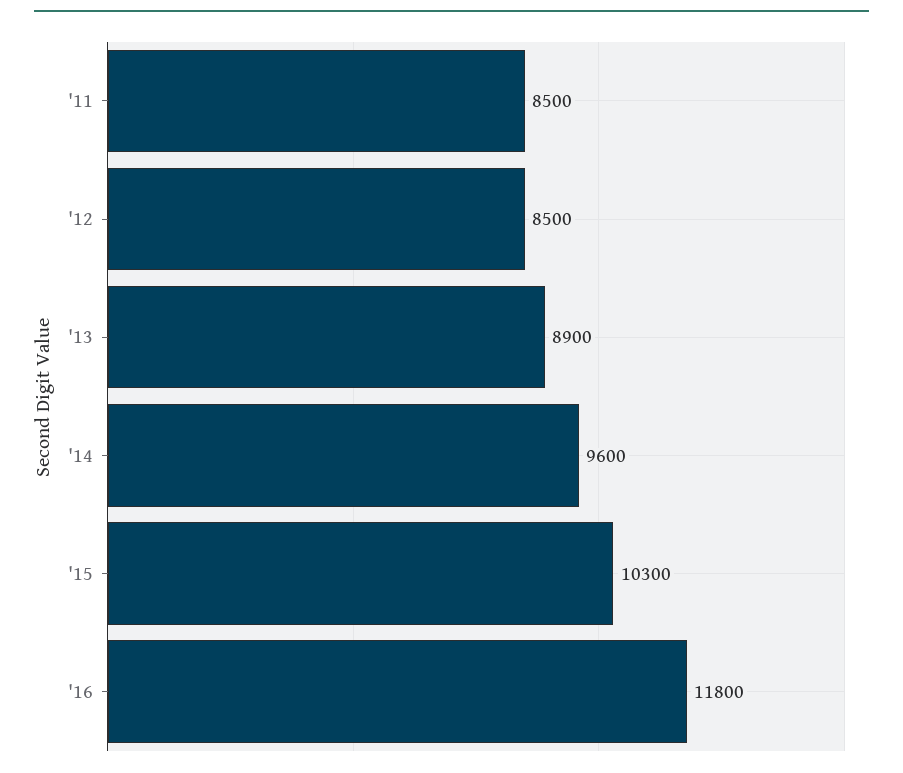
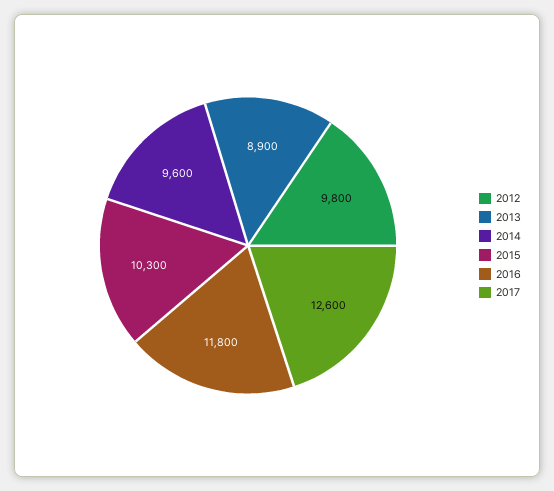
'11: 8500 -> none
'12: 8500 -> 9800
2017: none -> 12600

